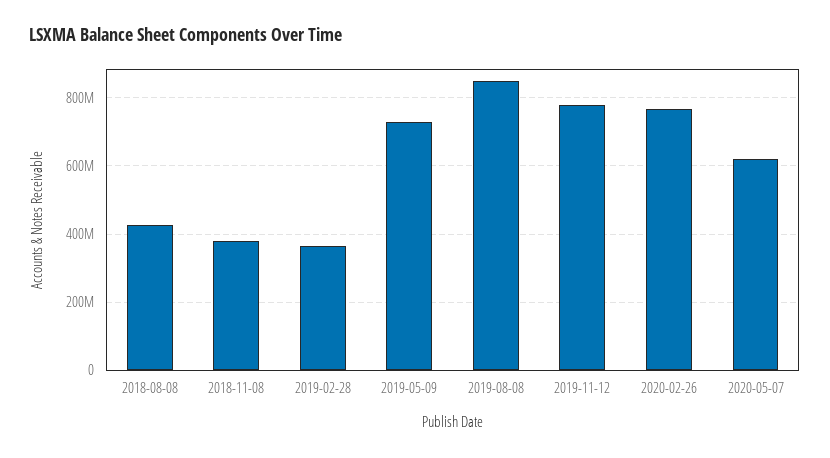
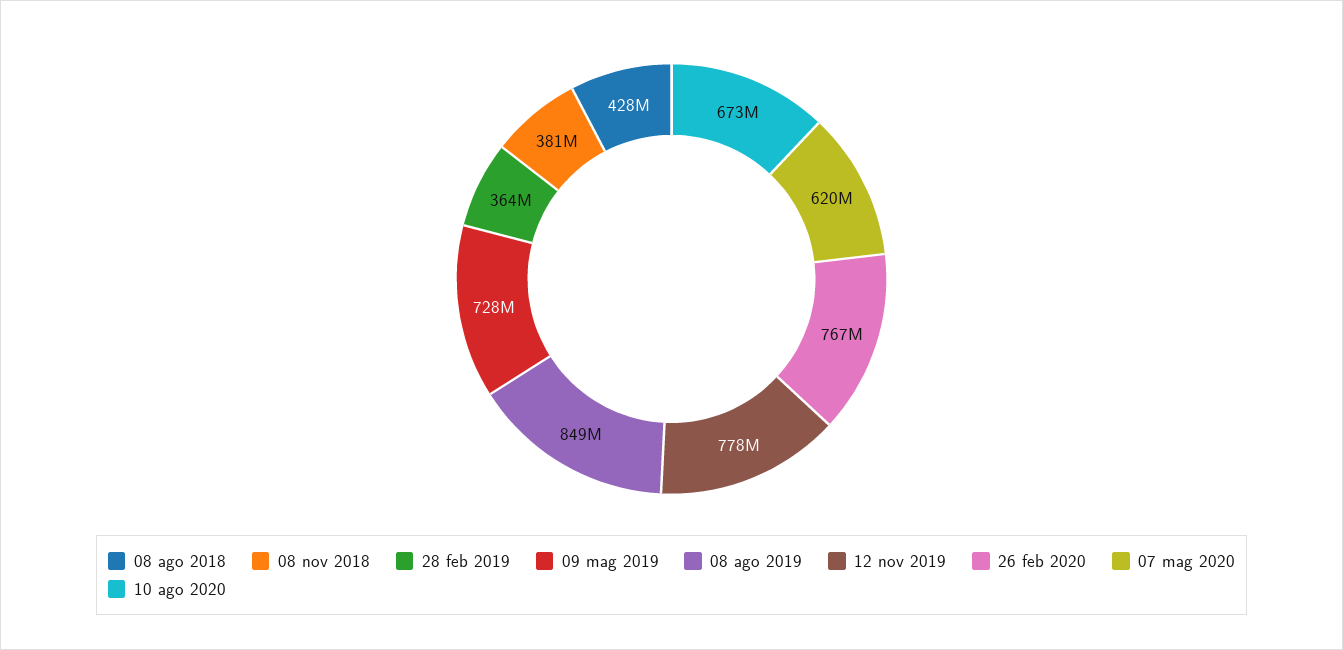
10 ago 2020: none -> 673000000

